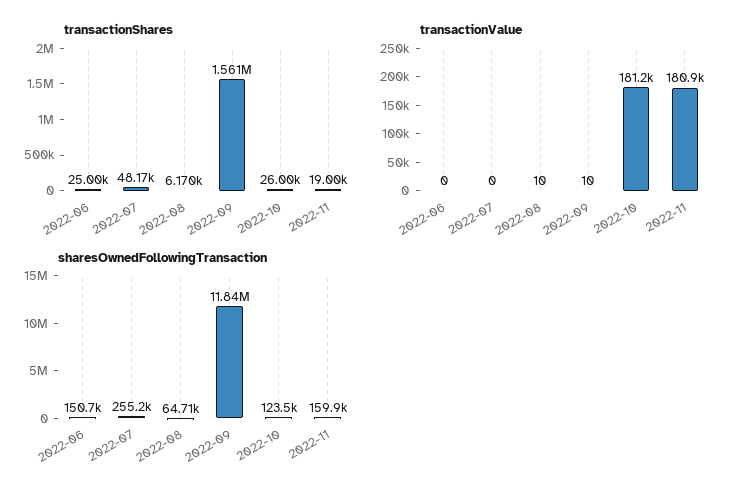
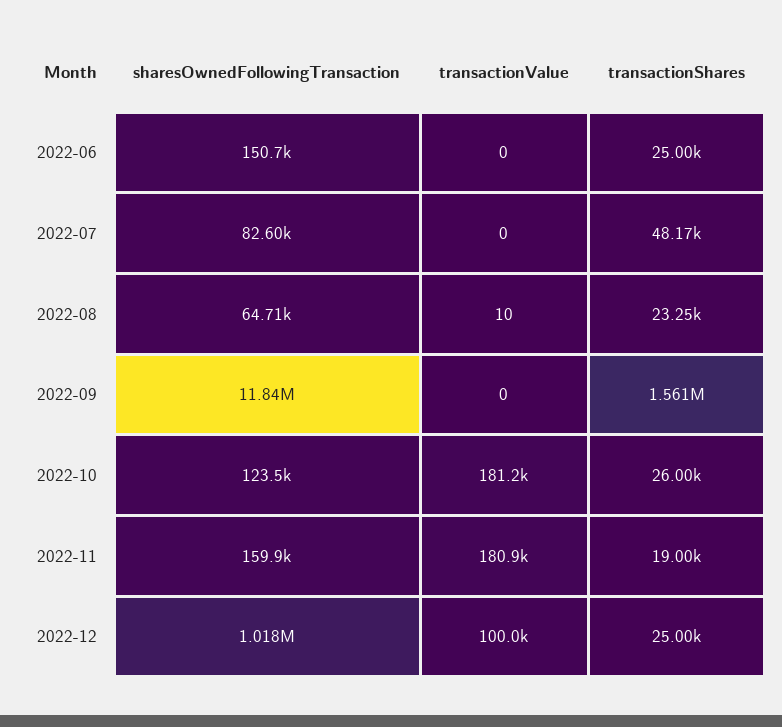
transactionShares, 2022-08: 6170 -> 23250
transactionValue, 2022-09: 10 -> 0
sharesOwnedFollowingTransaction, 2022-07: 255200 -> 82600
sharesOwnedFollowingTransaction, 2022-12: none -> 1018000
transactionValue, 2022-12: none -> 100000
transactionShares, 2022-12: none -> 25000

